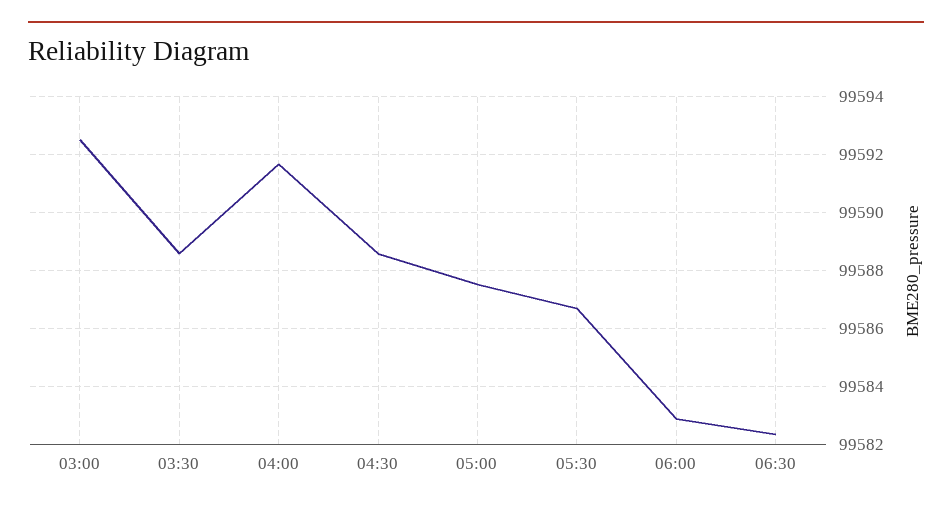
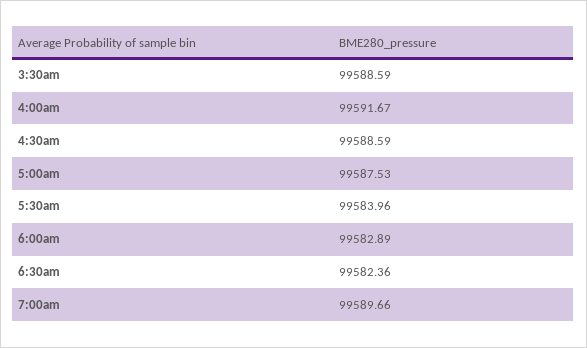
03:00: 99592.5 -> none
05:30: 99586.75 -> 99583.96
7:00am: none -> 99589.66

